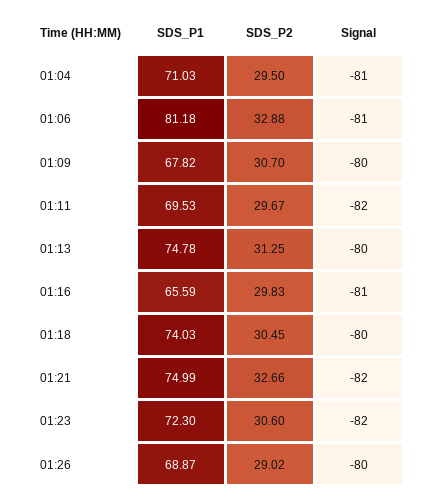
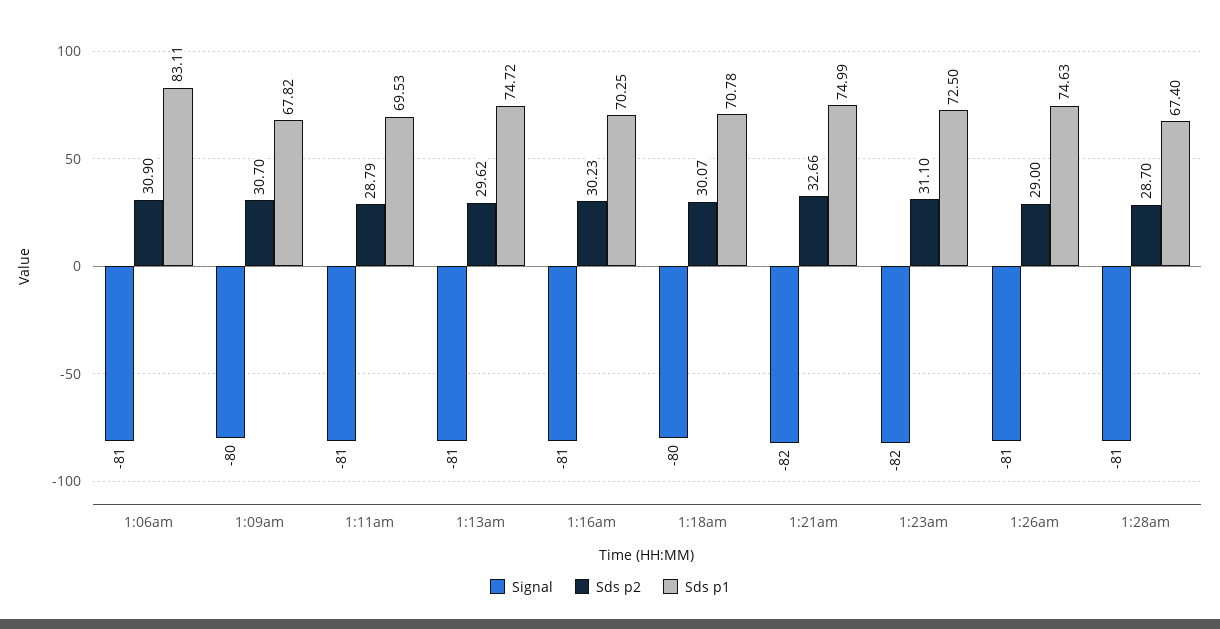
SDS_P1, 01:04: 71.03 -> none
SDS_P2, 01:04: 29.5 -> none
Signal, 01:04: -81 -> none
SDS_P1, 01:06: 81.18 -> 83.11
SDS_P2, 01:06: 32.88 -> 30.9
SDS_P2, 01:11: 29.67 -> 28.79
Signal, 01:11: -82 -> -81
SDS_P1, 01:13: 74.78 -> 74.72
SDS_P2, 01:13: 31.25 -> 29.62
Signal, 01:13: -80 -> -81
SDS_P1, 01:16: 65.59 -> 70.25
SDS_P2, 01:16: 29.83 -> 30.23
SDS_P1, 01:18: 74.03 -> 70.78
SDS_P2, 01:18: 30.45 -> 30.07
SDS_P1, 01:23: 72.3 -> 72.5
SDS_P2, 01:23: 30.6 -> 31.1
SDS_P1, 01:26: 68.87 -> 74.63
SDS_P2, 01:26: 29.02 -> 29
Signal, 01:26: -80 -> -81
Signal, 1:28am: none -> -81
SDS_P2, 1:28am: none -> 28.7
SDS_P1, 1:28am: none -> 67.4

